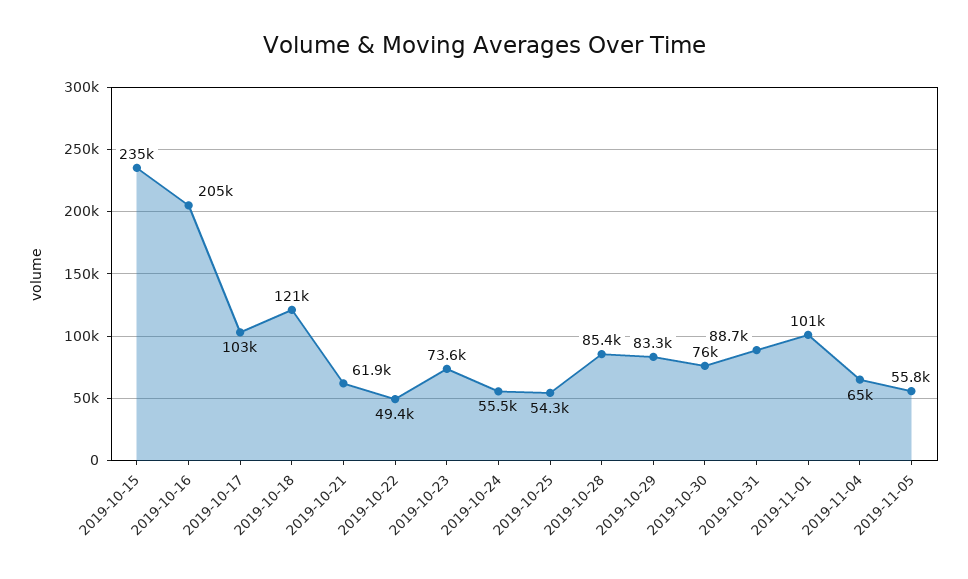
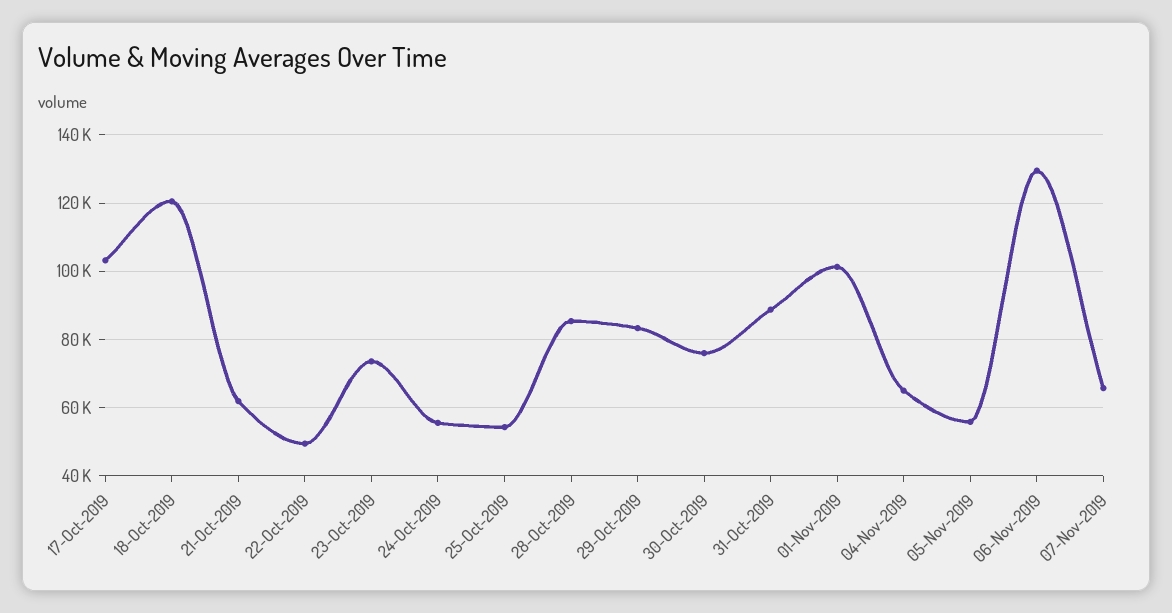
2019-10-15: 235000 -> none
2019-10-16: 205000 -> none
06-Nov-2019: none -> 130000
07-Nov-2019: none -> 66000

